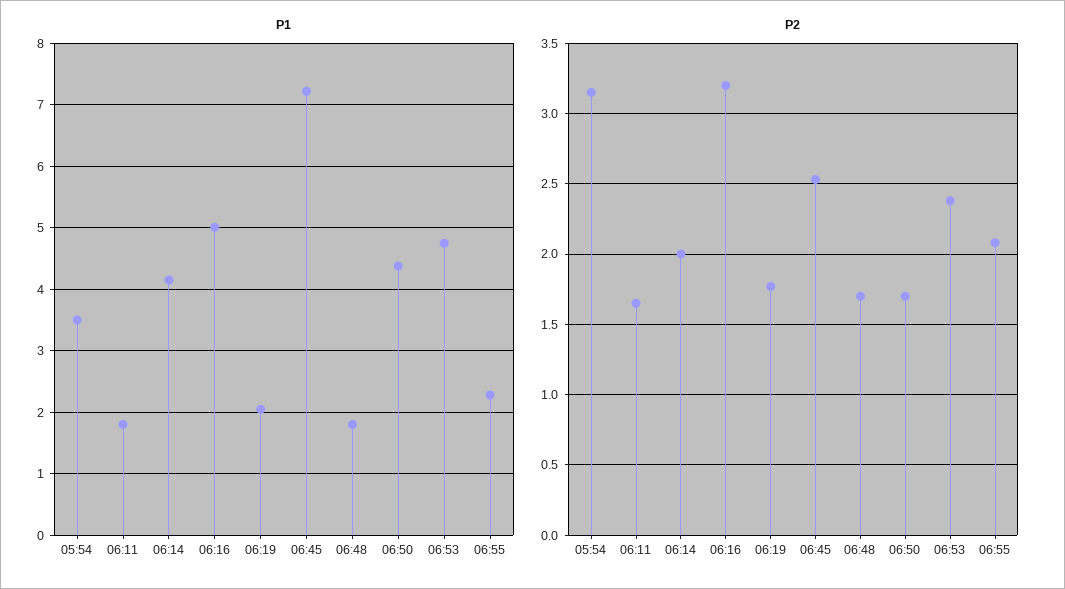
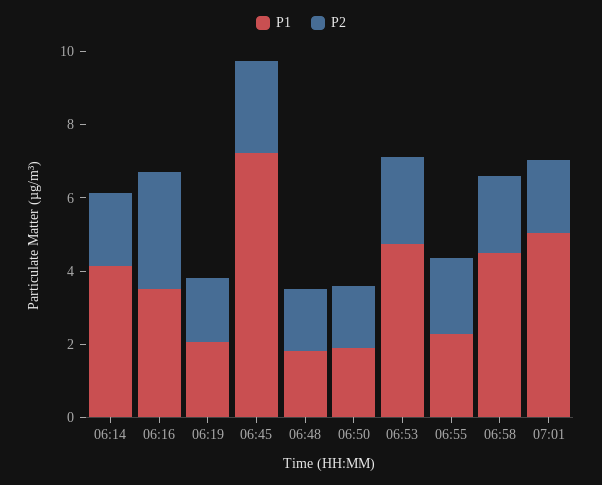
P1, 05:54: 3.5 -> none
P1, 06:11: 1.8 -> none
P1, 06:16: 5 -> 3.5
P1, 06:50: 4.4 -> 2
P2, 05:54: 3.15 -> none
P2, 06:11: 1.65 -> none
P1, 06:58: none -> 4.5
P2, 06:58: none -> 2
P1, 07:01: none -> 5
P2, 07:01: none -> 2

